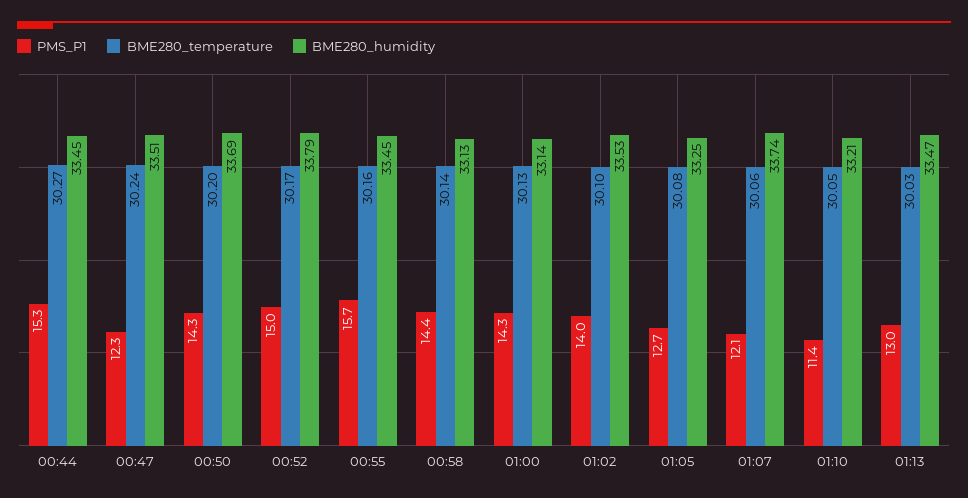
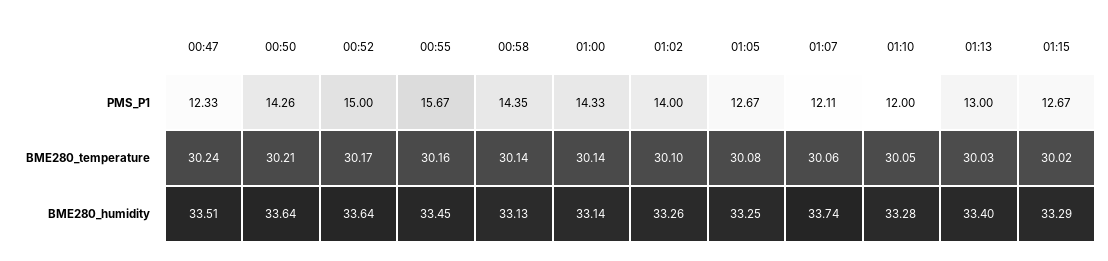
PMS_P1, 00:44: 15.3 -> none
BME280_temperature, 00:44: 30.27 -> none
BME280_humidity, 00:44: 33.45 -> none
BME280_temperature, 00:50: 30.2 -> 30.21
BME280_humidity, 00:50: 33.69 -> 33.64
BME280_humidity, 00:52: 33.79 -> 33.64
BME280_temperature, 01:00: 30.13 -> 30.14
BME280_humidity, 01:02: 33.53 -> 33.26
PMS_P1, 01:10: 11.4 -> 12
BME280_humidity, 01:10: 33.21 -> 33.28
BME280_humidity, 01:13: 33.47 -> 33.4
PMS_P1, 01:15: none -> 12.67
BME280_temperature, 01:15: none -> 30.02
BME280_humidity, 01:15: none -> 33.29

